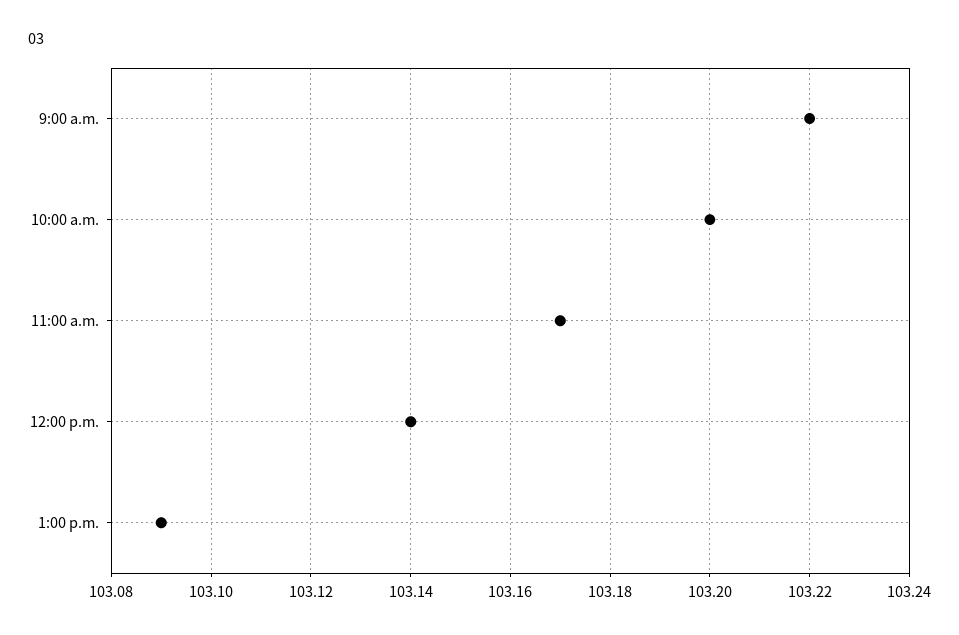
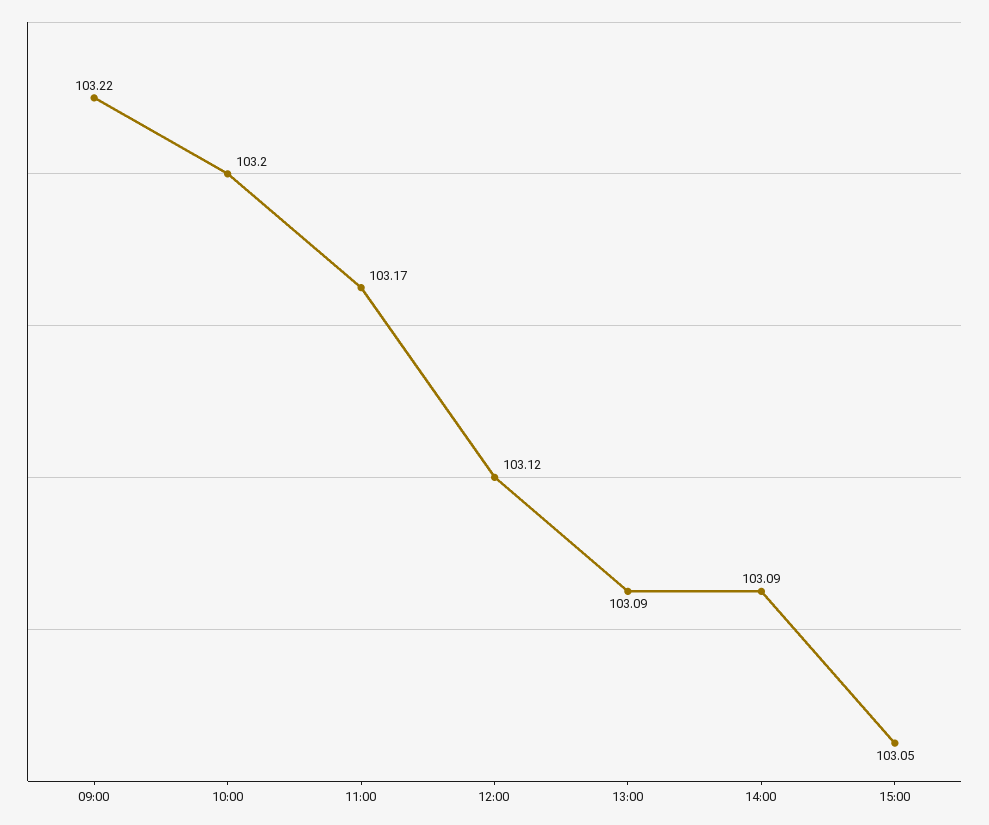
12:00 p.m.: 103.14 -> 103.12
14:00: none -> 103.09
15:00: none -> 103.05

